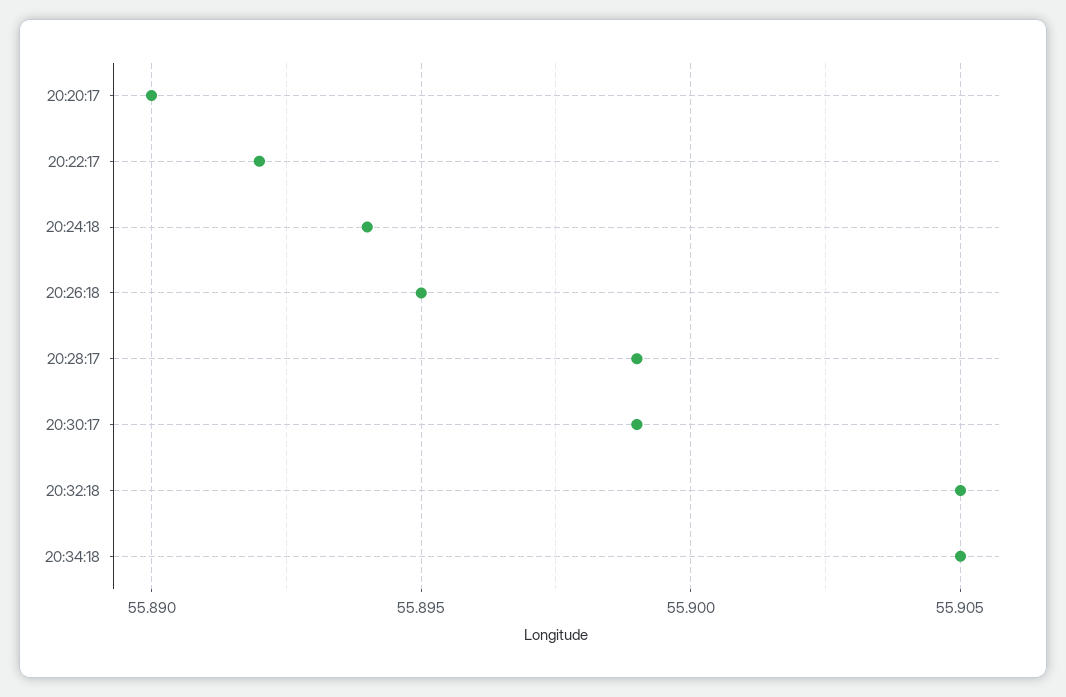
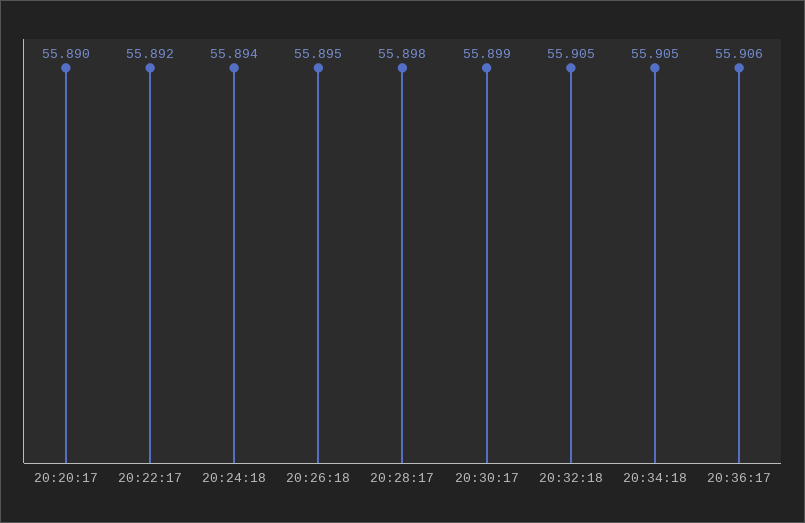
20:28:17: 55.899 -> 55.898
20:36:17: none -> 55.906

